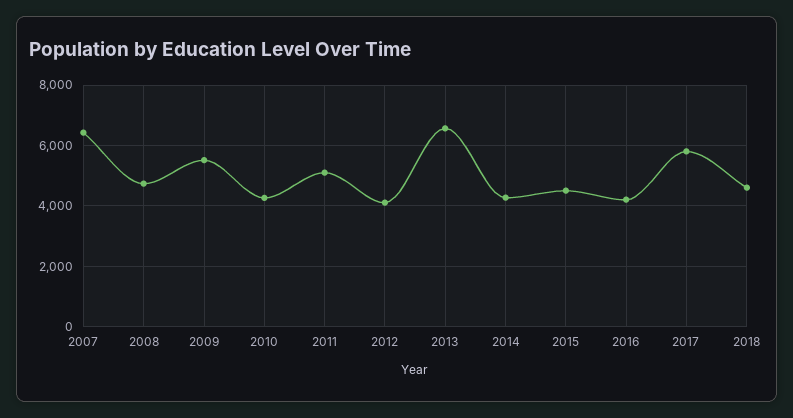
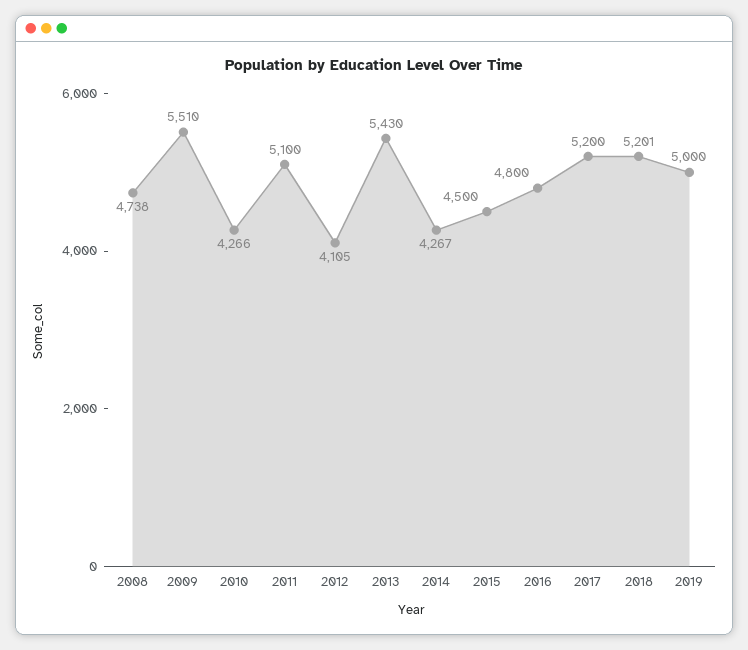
2007: 6400 -> none
2013: 6600 -> 5430
2016: 4200 -> 4800
2017: 5800 -> 5200
2018: 4600 -> 5201
2019: none -> 5000

